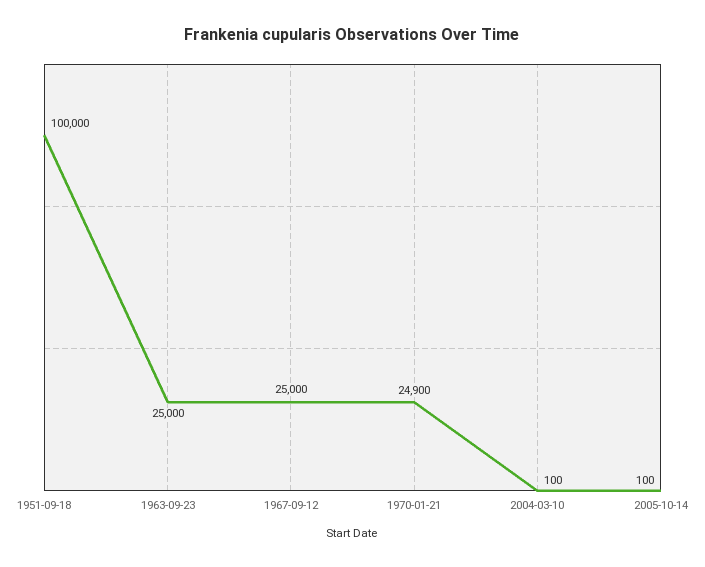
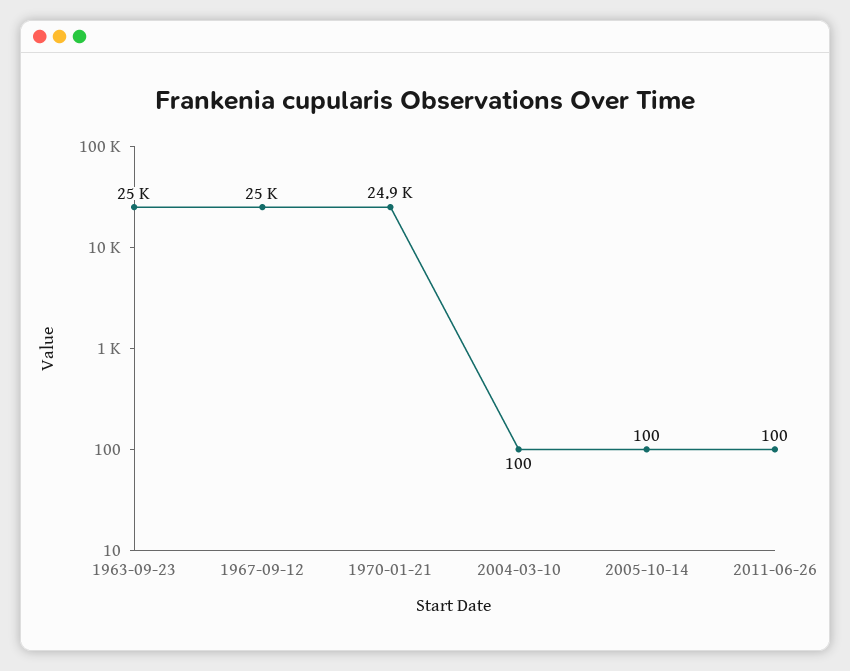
1951-09-18: 100000 -> none
2011-06-26: none -> 100

